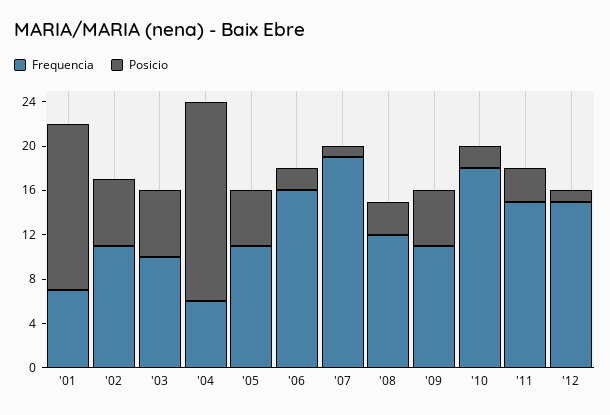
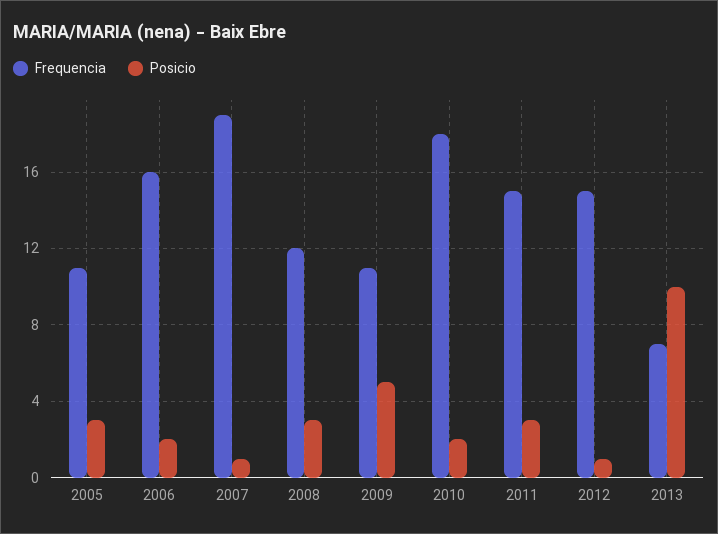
Frequencia, '01: 7 -> none
Posicio, '01: 15 -> none
Frequencia, '02: 11 -> none
Posicio, '02: 6 -> none
Frequencia, '03: 10 -> none
Posicio, '03: 6 -> none
Frequencia, '04: 6 -> none
Posicio, '04: 18 -> none
Posicio, '05: 5 -> 3
Frequencia, 2013: none -> 7
Posicio, 2013: none -> 10

